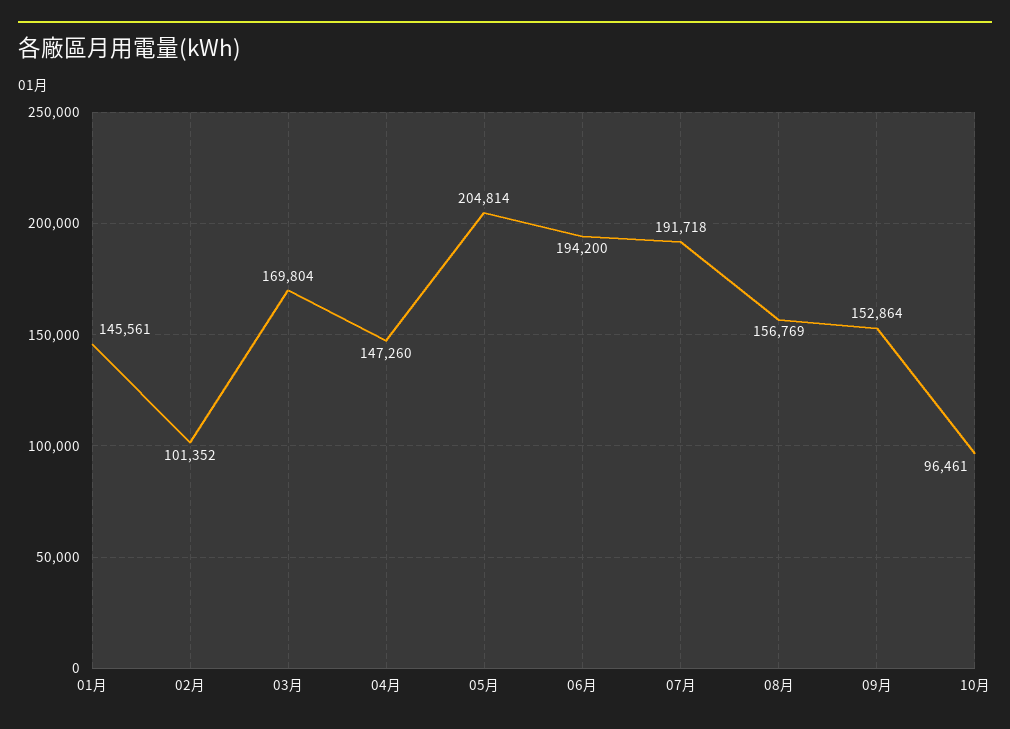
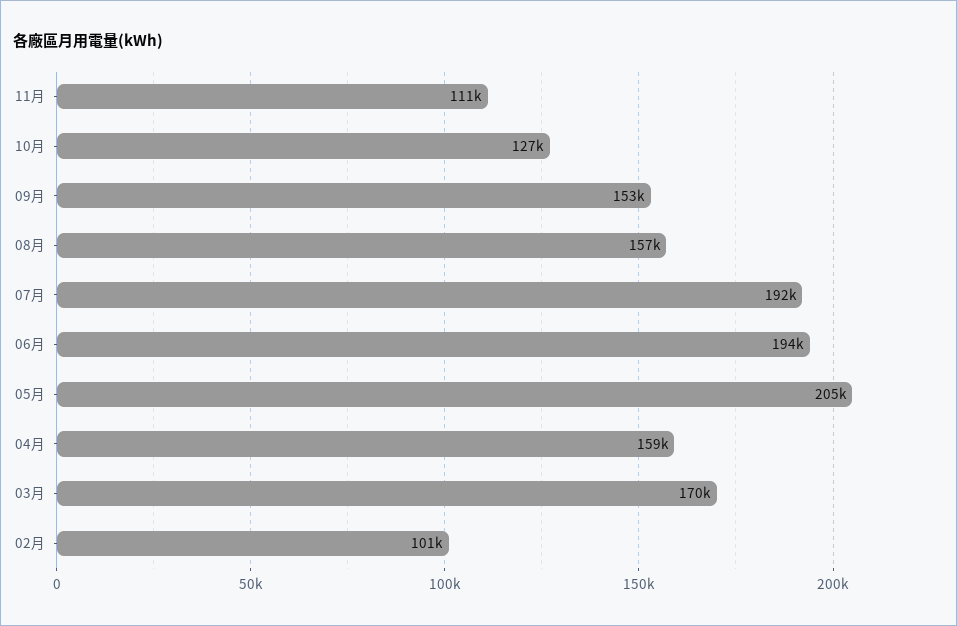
01月: 145561 -> none
04月: 147260 -> 159000
10月: 96461 -> 127000
11月: none -> 111000

